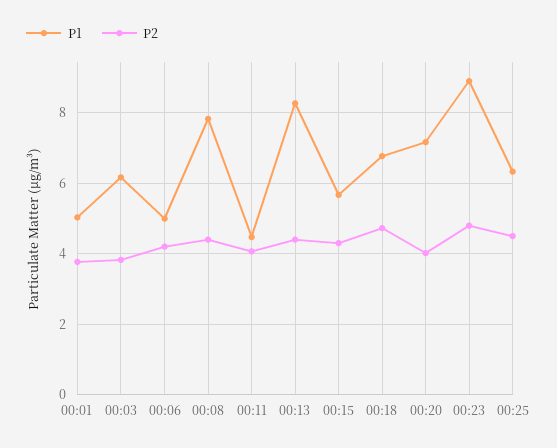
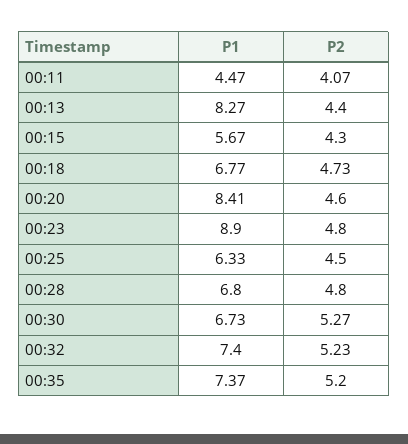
P1, 00:01: 5 -> none
P2, 00:01: 3.8 -> none
P1, 00:03: 6.2 -> none
P2, 00:03: 3.8 -> none
P1, 00:06: 5 -> none
P2, 00:06: 4.2 -> none
P1, 00:08: 7.8 -> none
P2, 00:08: 4.4 -> none
P1, 00:20: 7.2 -> 8.41
P2, 00:20: 4 -> 4.6
P1, 00:28: none -> 6.8
P2, 00:28: none -> 4.8
P1, 00:30: none -> 6.73
P2, 00:30: none -> 5.27
P1, 00:32: none -> 7.4
P2, 00:32: none -> 5.23
P1, 00:35: none -> 7.37
P2, 00:35: none -> 5.2

